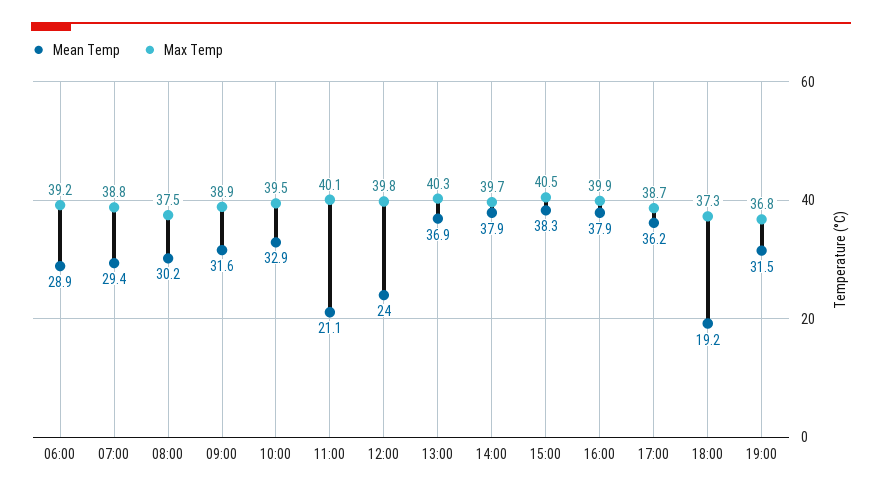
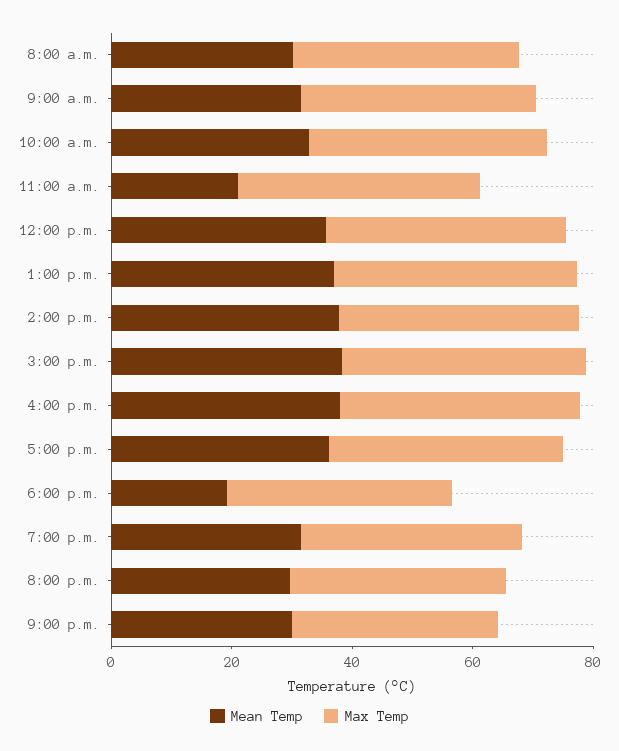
Mean Temp, 06:00: 28.9 -> none
Max Temp, 06:00: 39.2 -> none
Mean Temp, 07:00: 29.4 -> none
Max Temp, 07:00: 38.8 -> none
Mean Temp, 12:00: 24 -> 35
Mean Temp, 8:00 p.m.: none -> 30
Max Temp, 8:00 p.m.: none -> 35
Mean Temp, 9:00 p.m.: none -> 30
Max Temp, 9:00 p.m.: none -> 35

